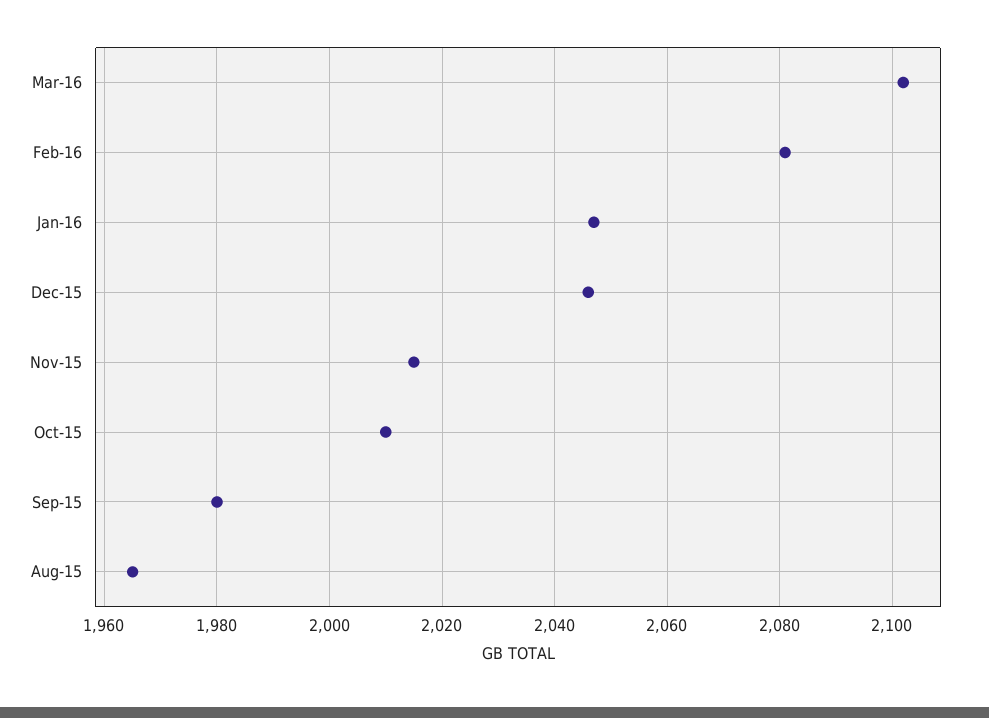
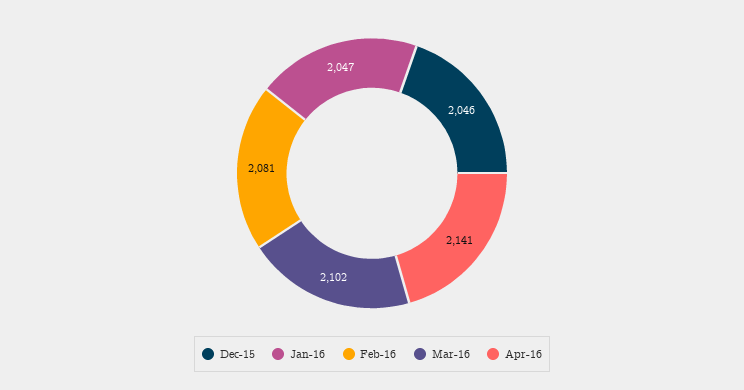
Nov-15: 2015 -> none
Oct-15: 2010 -> none
Sep-15: 1980 -> none
Aug-15: 1965 -> none
Apr-16: none -> 2141

